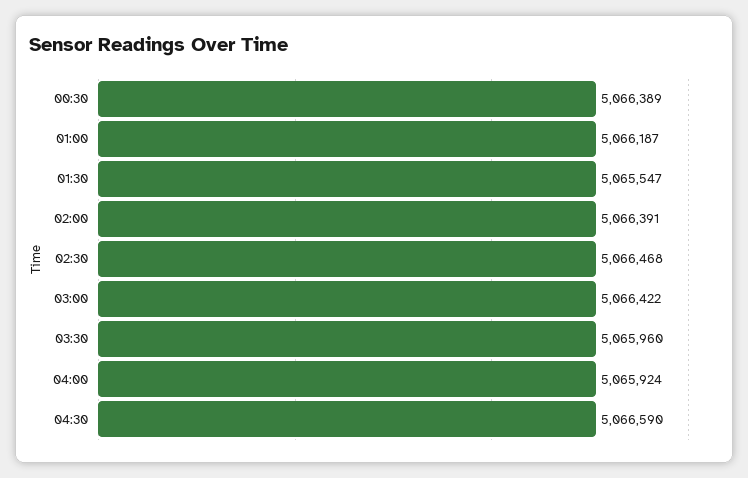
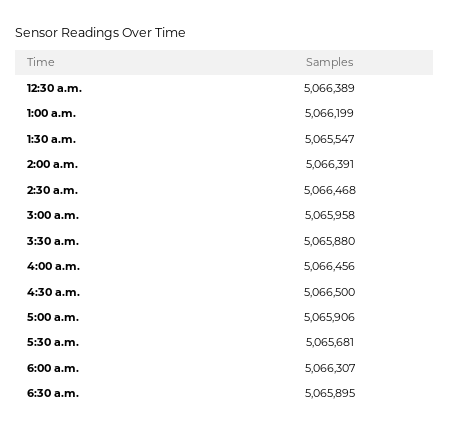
01:00: 5066187 -> 5066199
03:00: 5066422 -> 5065958
03:30: 5065960 -> 5065880
04:00: 5065924 -> 5066456
04:30: 5066590 -> 5066500
5:00 a.m.: none -> 5065906
5:30 a.m.: none -> 5065681
6:00 a.m.: none -> 5066307
6:30 a.m.: none -> 5065895

